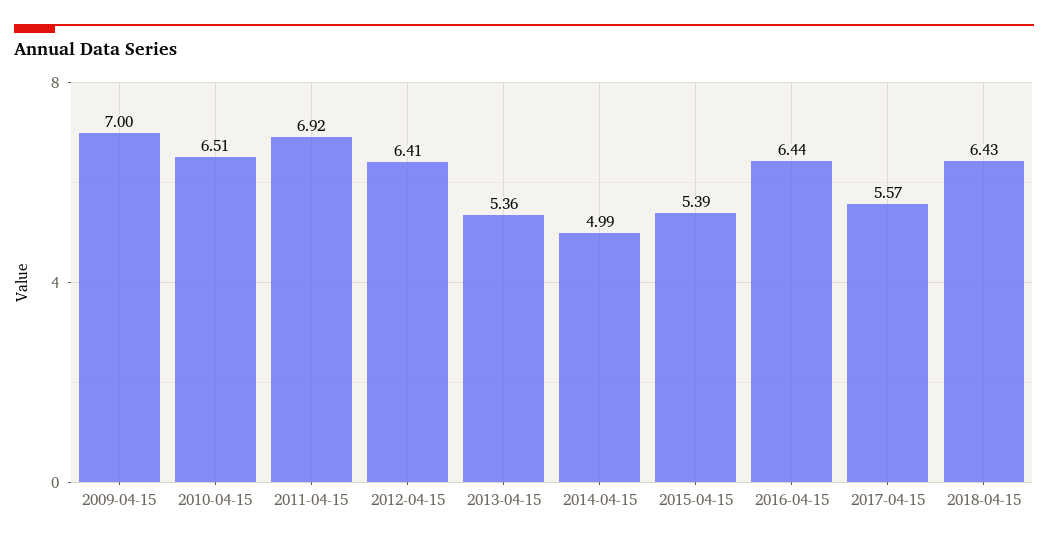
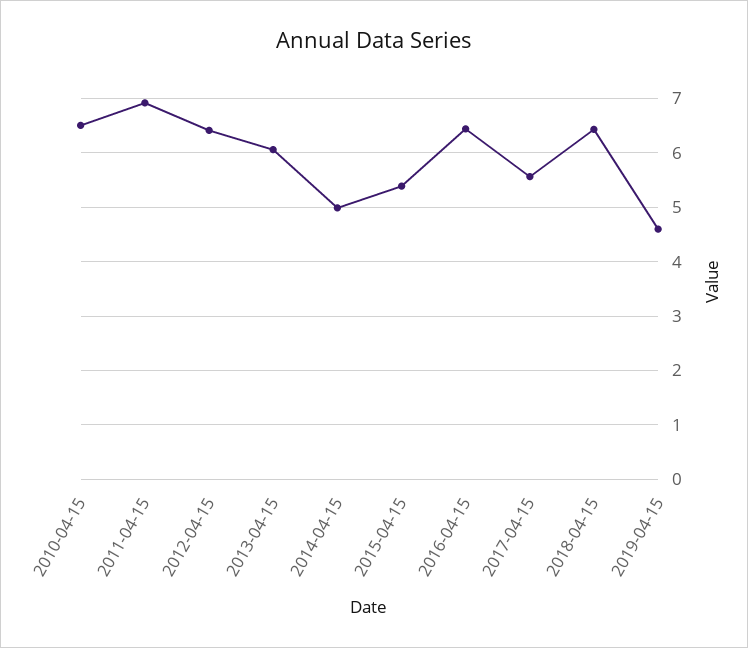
2009-04-15: 7 -> none
2013-04-15: 5.36 -> 6
2019-04-15: none -> 4.6

